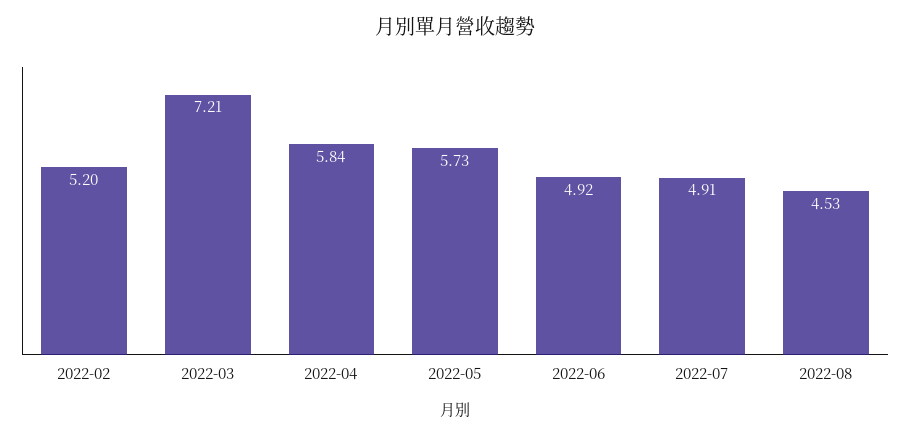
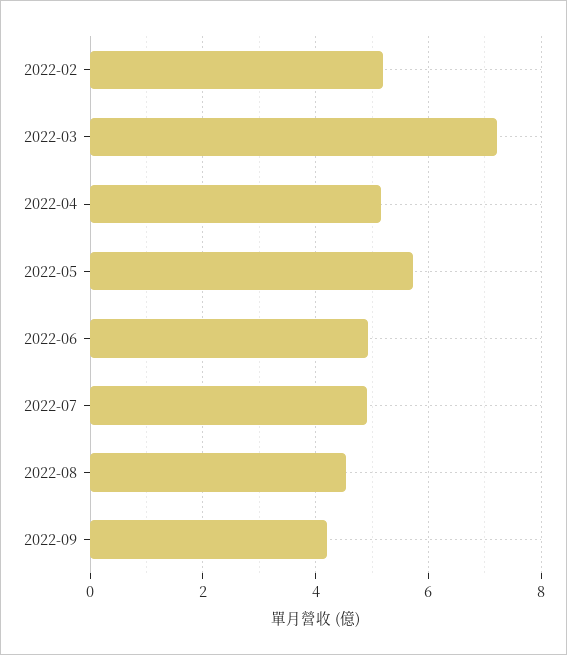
2022-04: 5.84 -> 5.2
2022-09: none -> 4.2

